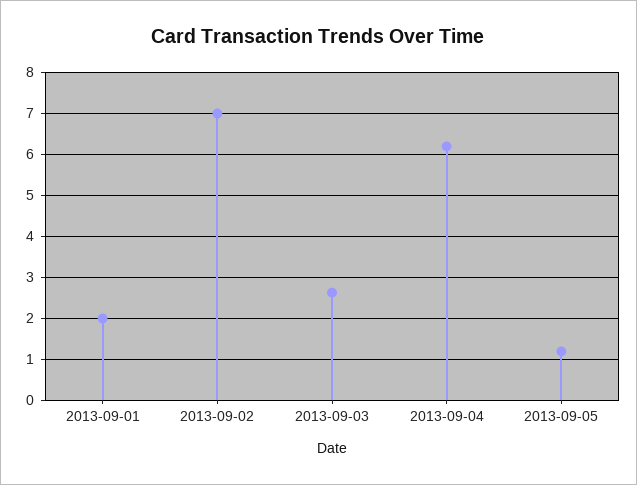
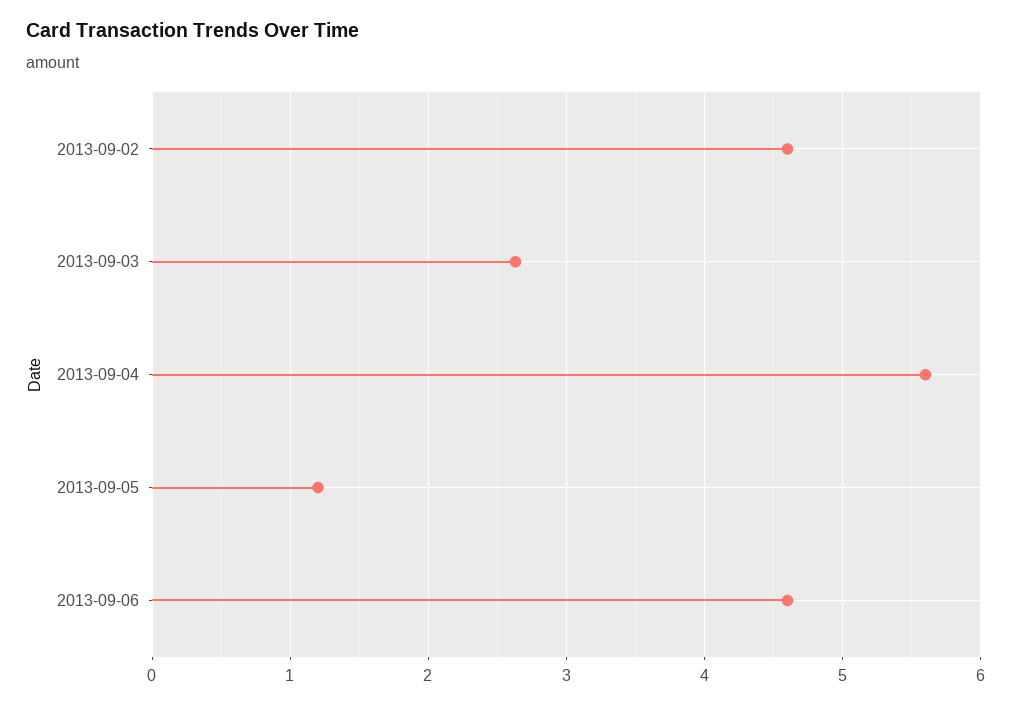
2013-09-01: 2 -> none
2013-09-02: 7 -> 4.6
2013-09-04: 6.2 -> 5.6
2013-09-06: none -> 4.6

